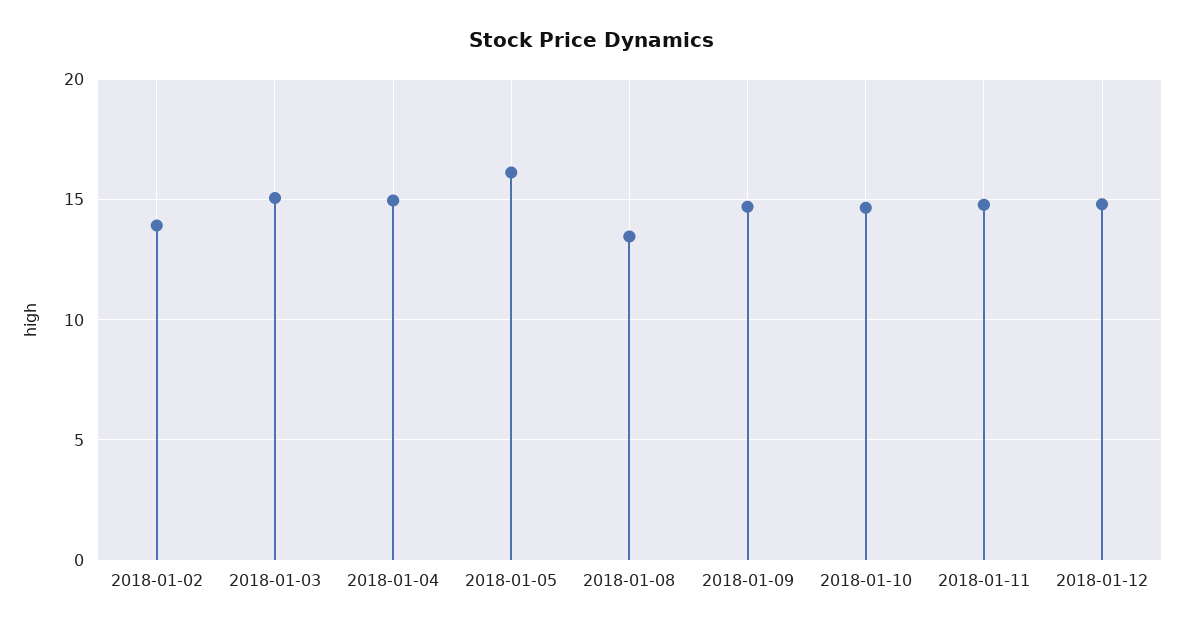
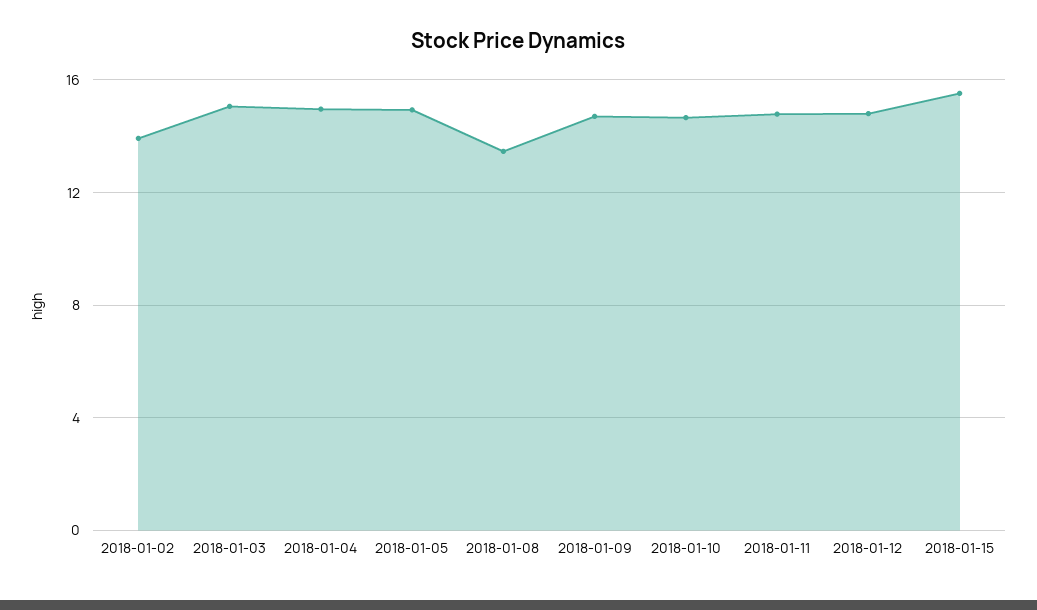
2018-01-05: 16 -> 15
2018-01-15: none -> 15.5

